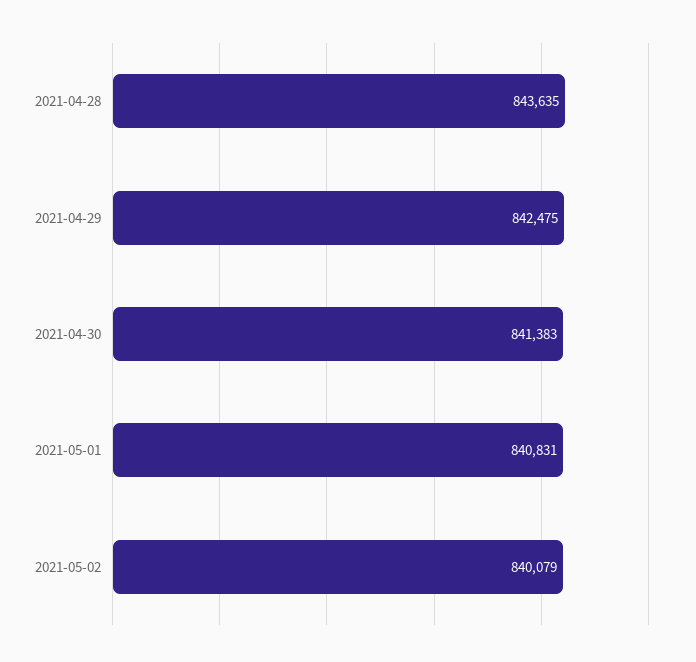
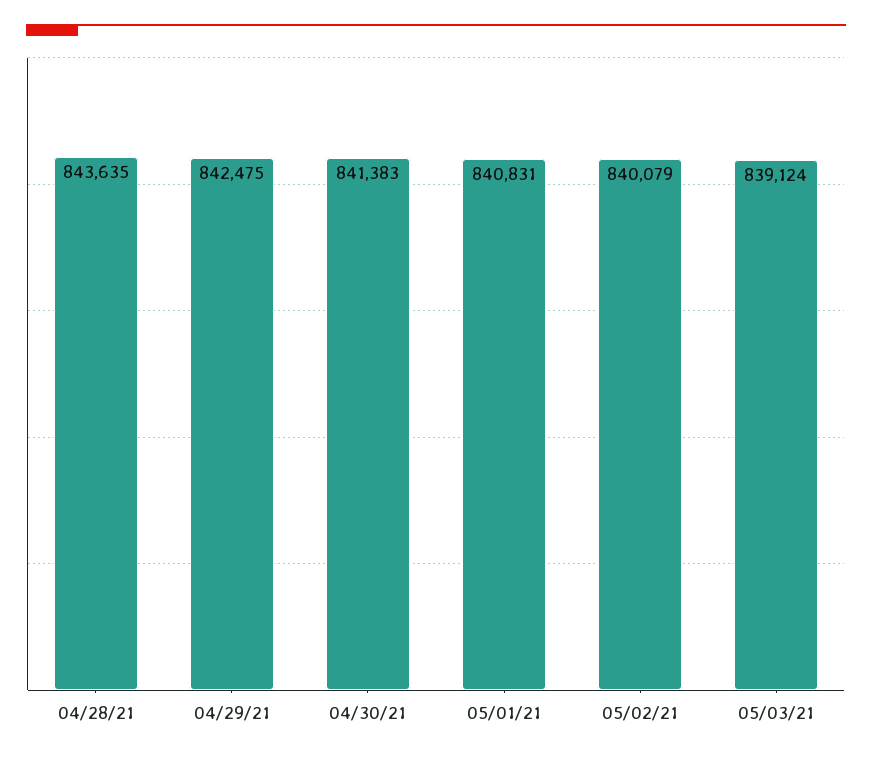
05/03/21: none -> 839124

